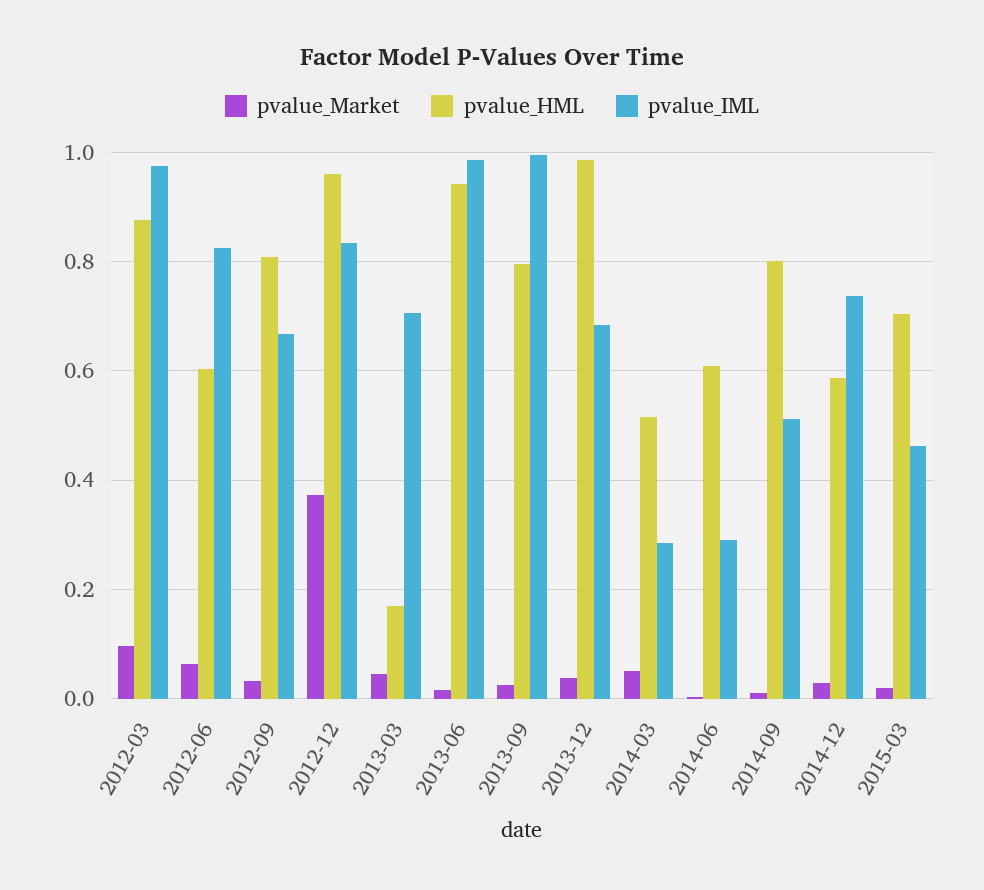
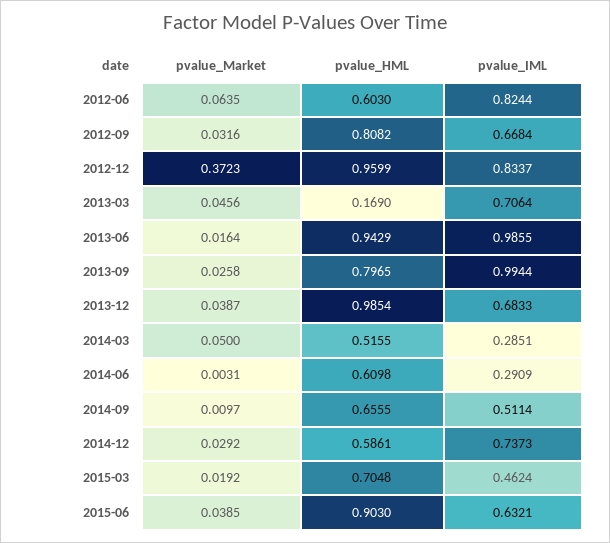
pvalue_Market, 2012-03: 0.1 -> none
pvalue_HML, 2012-03: 0.88 -> none
pvalue_IML, 2012-03: 0.98 -> none
pvalue_HML, 2014-09: 0.8 -> 0.6555
pvalue_Market, 2015-06: none -> 0.0385
pvalue_HML, 2015-06: none -> 0.903
pvalue_IML, 2015-06: none -> 0.6321

